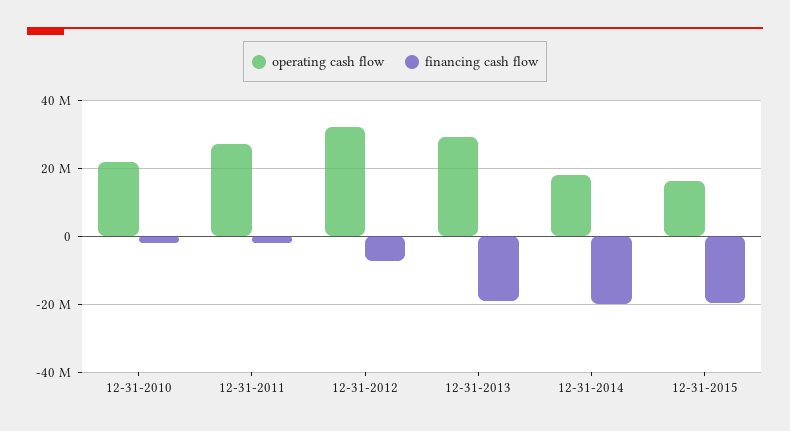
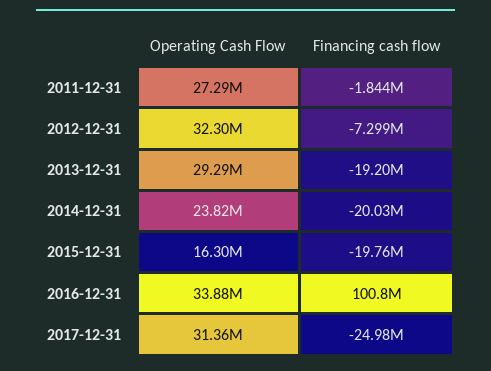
operating cash flow, 12-31-2010: 22000000 -> none
financing cash flow, 12-31-2010: -2000000 -> none
operating cash flow, 12-31-2014: 18000000 -> 23820000
operating cash flow, 2016-12-31: none -> 33880000
financing cash flow, 2016-12-31: none -> 100800000
operating cash flow, 2017-12-31: none -> 31360000
financing cash flow, 2017-12-31: none -> -24980000

